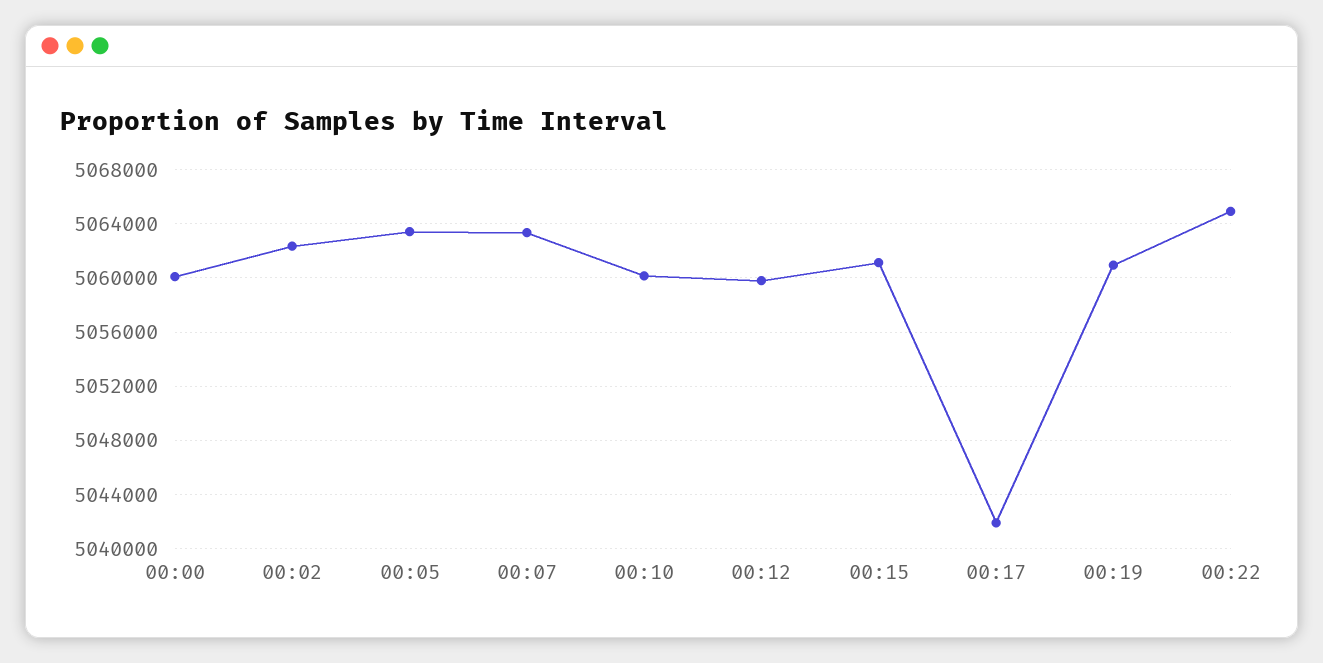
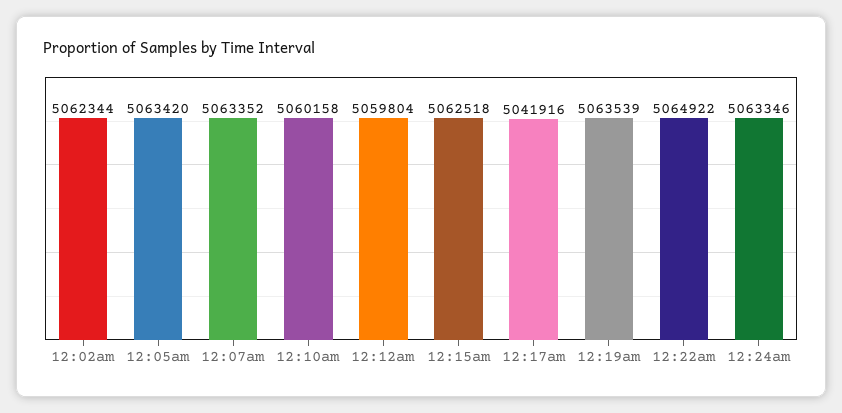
00:00: 5060000 -> none
00:15: 5061000 -> 5062518
00:19: 5061000 -> 5063539
12:24am: none -> 5063346

